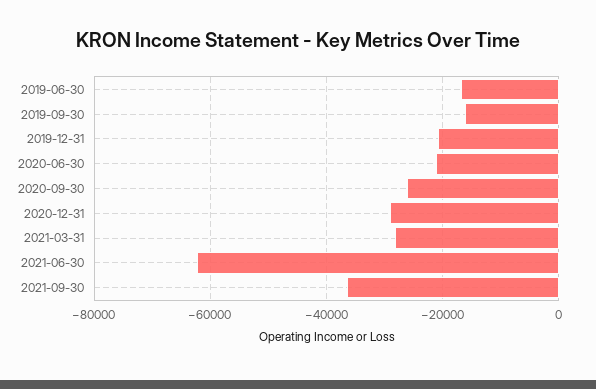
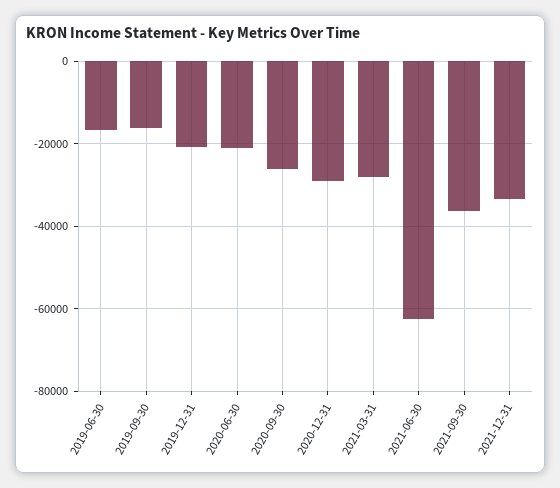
2021-12-31: none -> -34000

